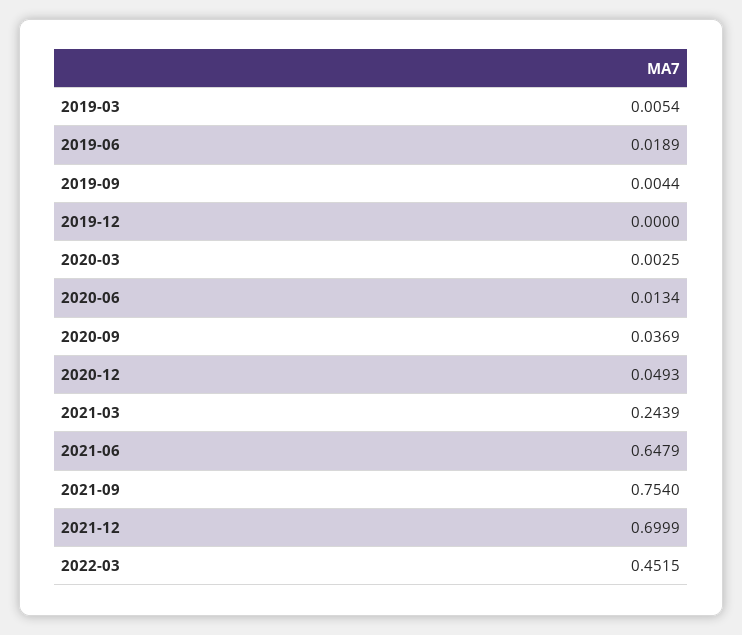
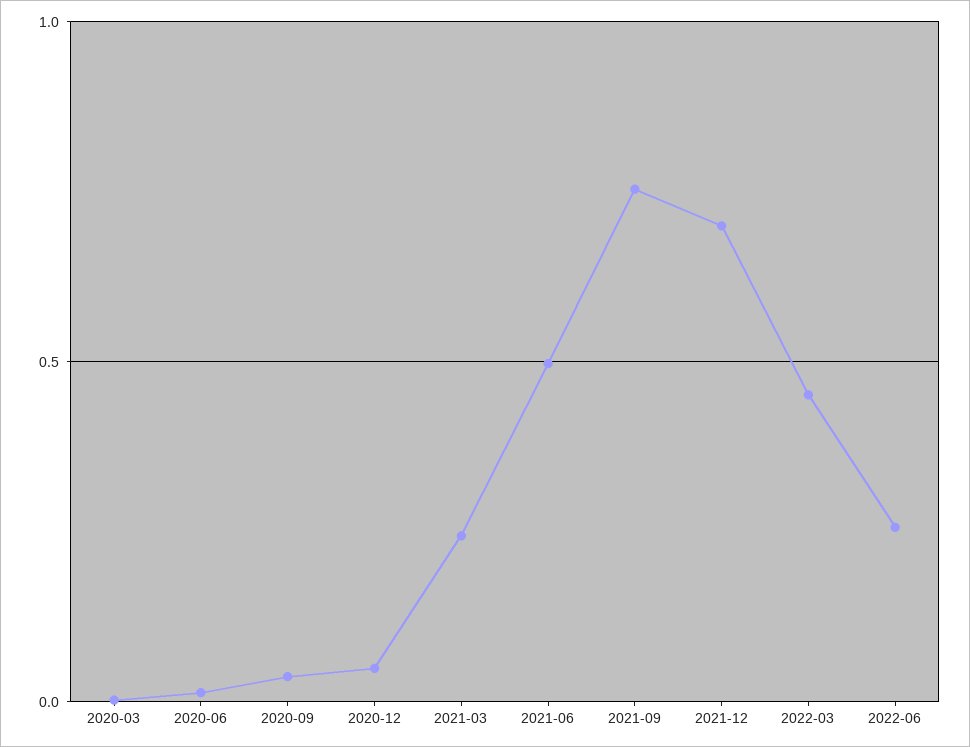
2019-03: 0.0054 -> none
2019-06: 0.0189 -> none
2019-09: 0.0044 -> none
2019-12: 0 -> none
2021-06: 0.6479 -> 0.5
2022-06: none -> 0.25

